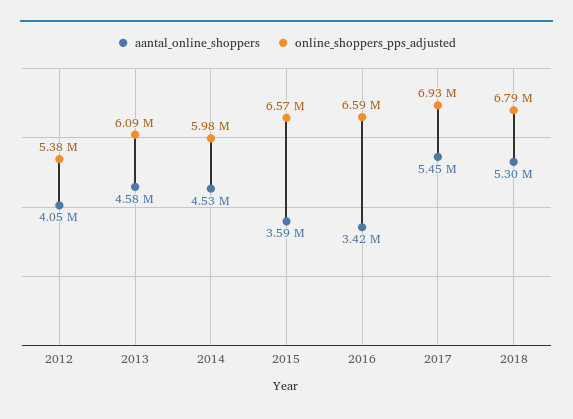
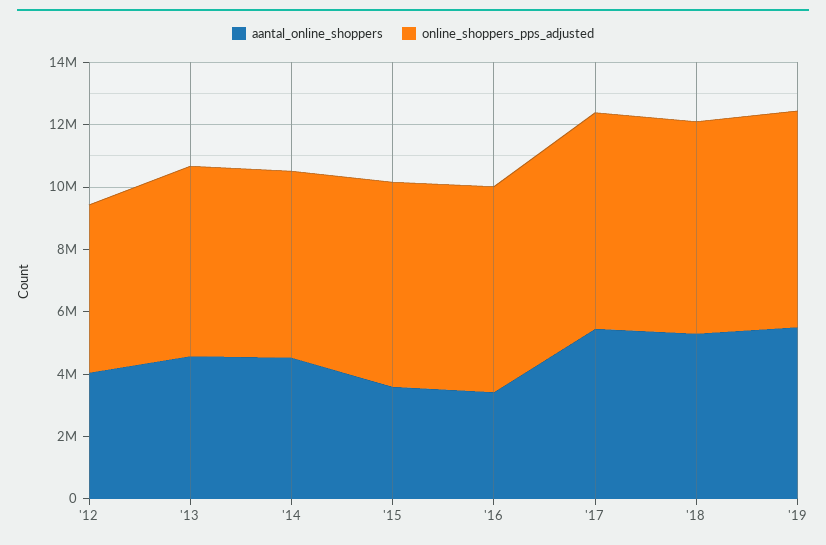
aantal_online_shoppers, '19: none -> 5500000
online_shoppers_pps_adjusted, '19: none -> 7000000

